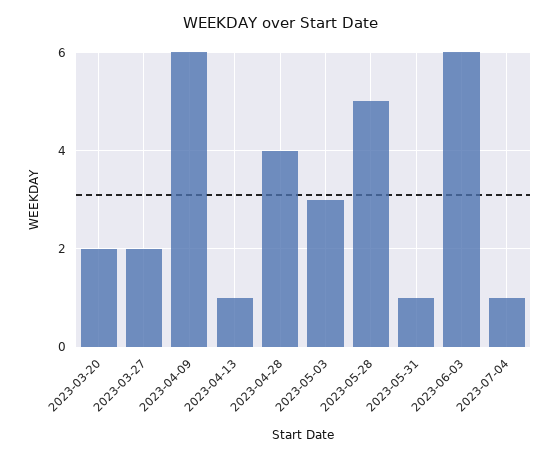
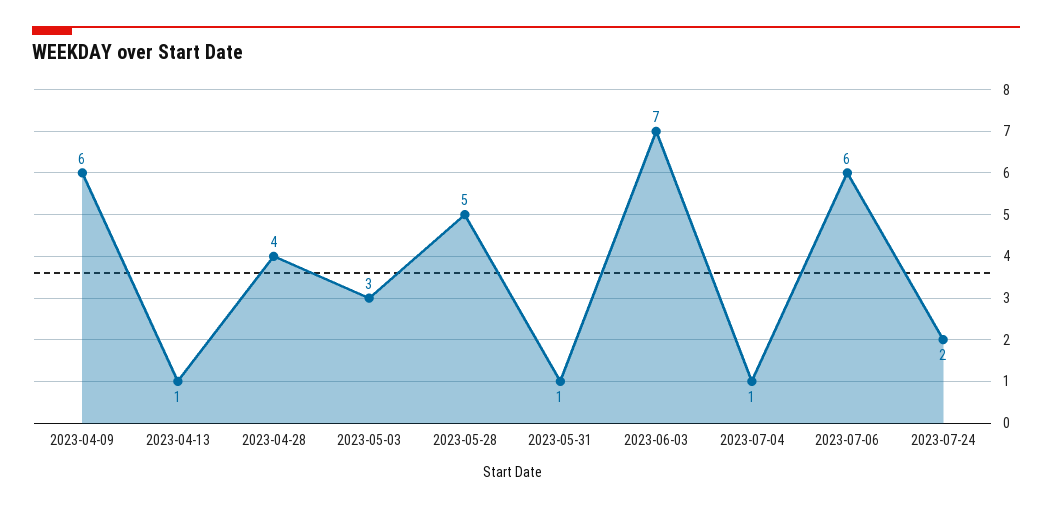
2023-03-20: 2 -> none
2023-03-27: 2 -> none
2023-06-03: 6 -> 7
2023-07-06: none -> 6
2023-07-24: none -> 2

